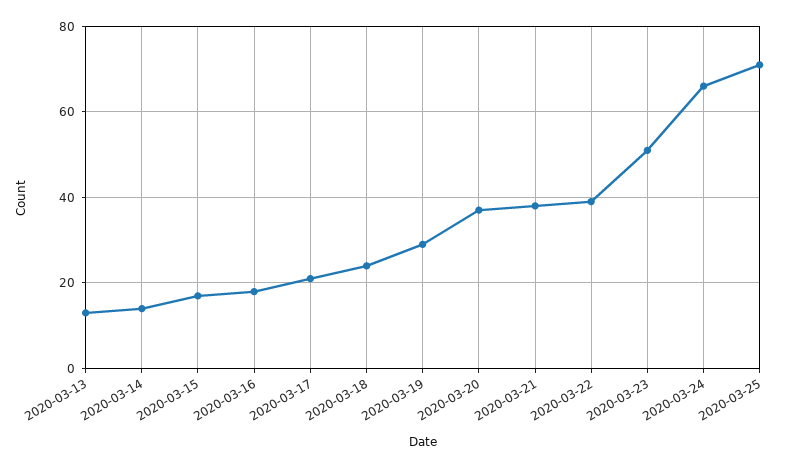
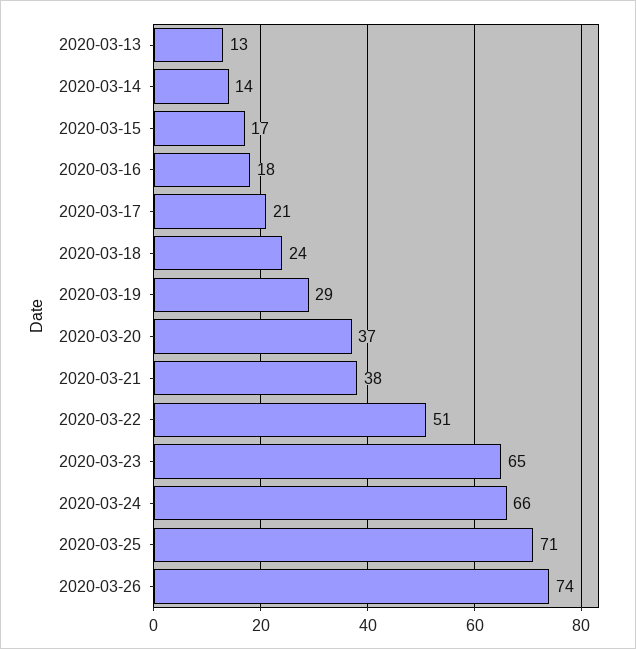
2020-03-22: 40 -> 51
2020-03-23: 50 -> 65
2020-03-26: none -> 74

